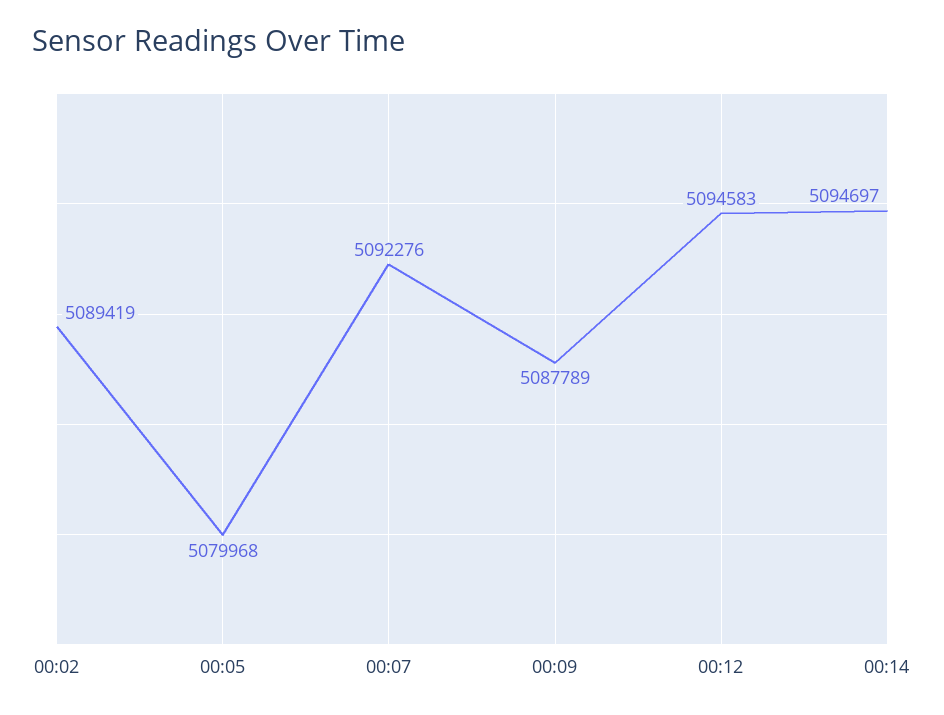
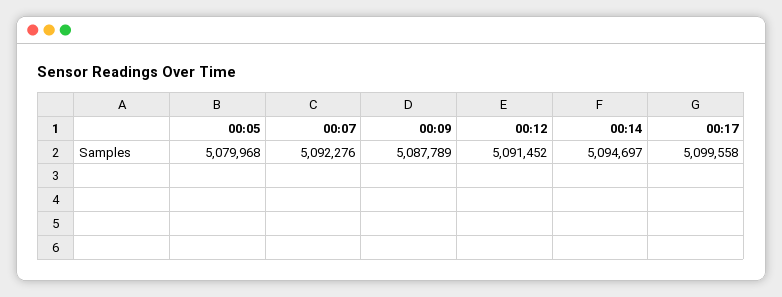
00:02: 5089419 -> none
00:12: 5094583 -> 5091452
00:17: none -> 5099558

